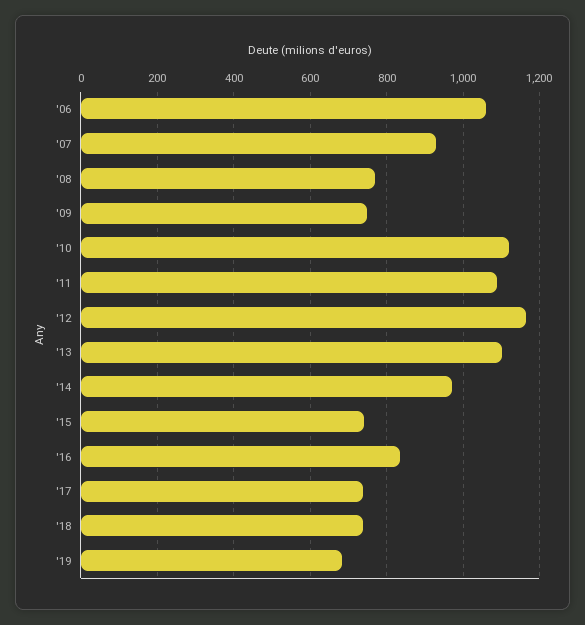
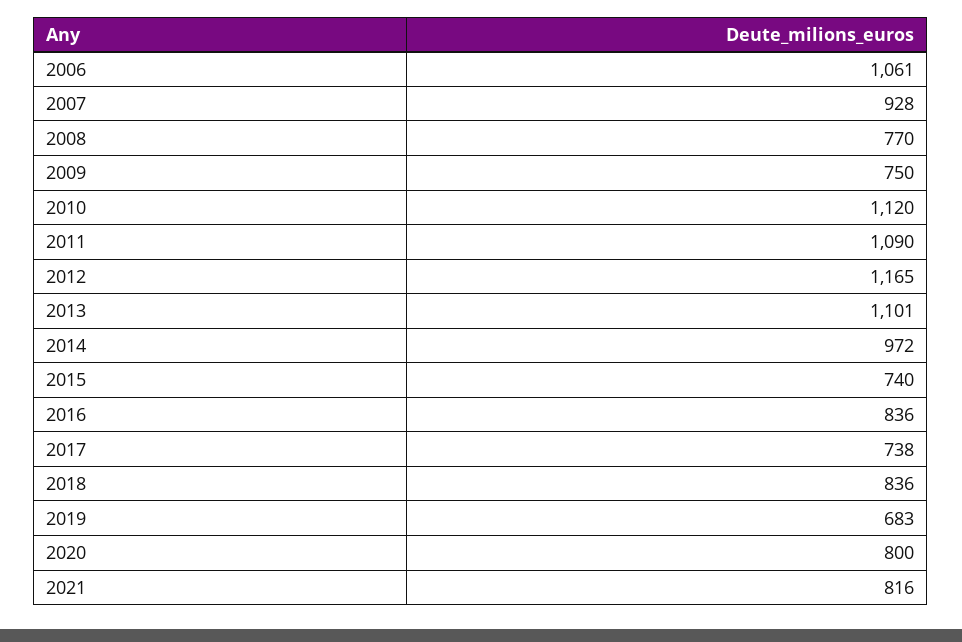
'18: 740 -> 836
2020: none -> 800
2021: none -> 816

